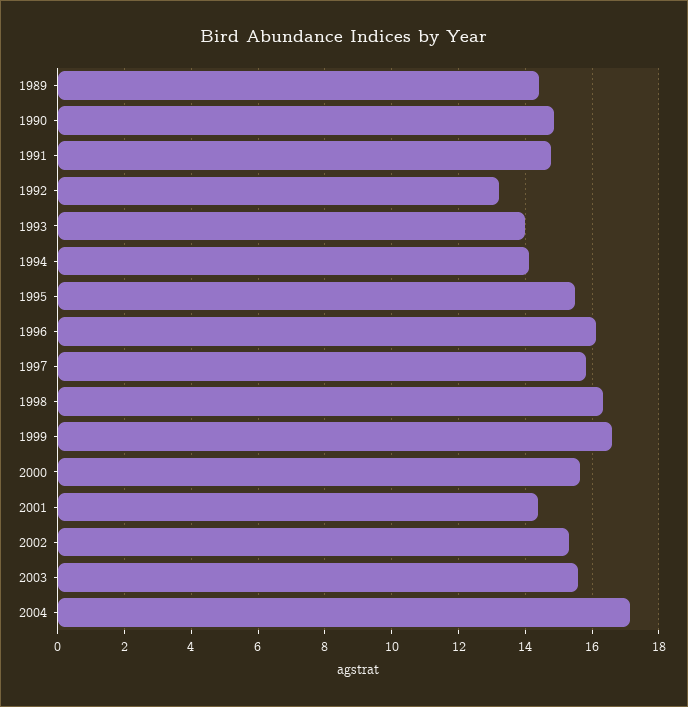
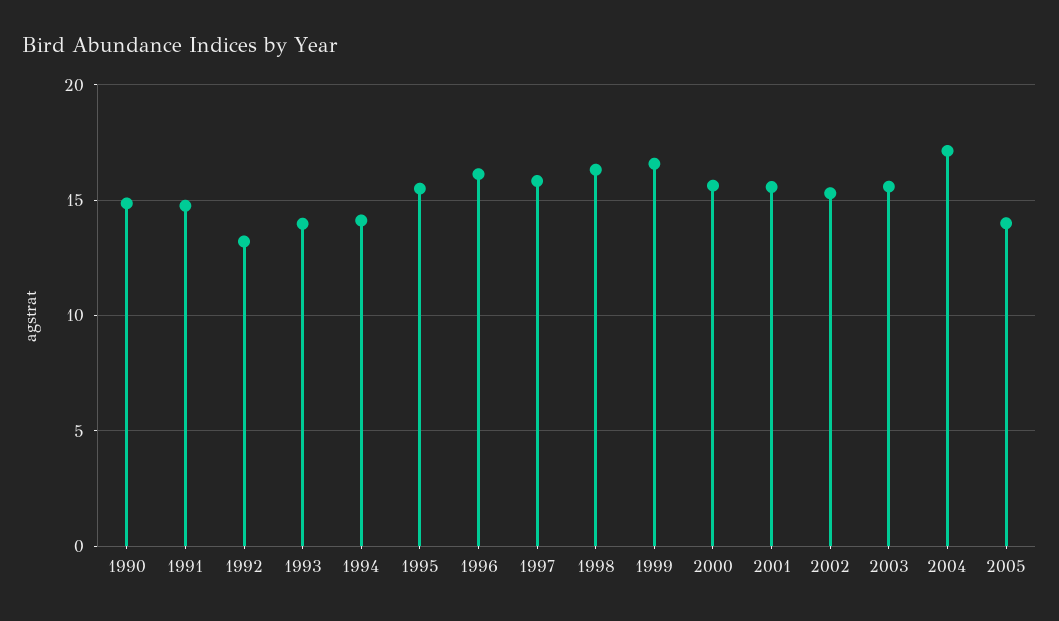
1989: 14.4 -> none
2001: 14.4 -> 15.5
2005: none -> 14

